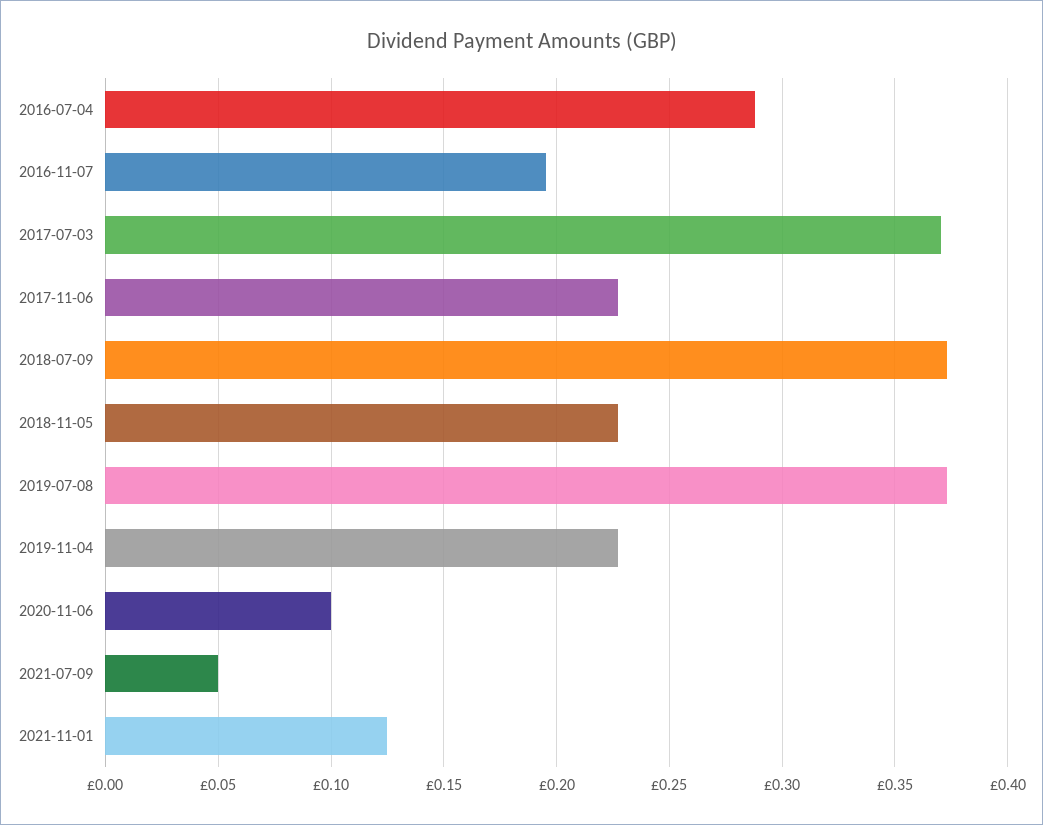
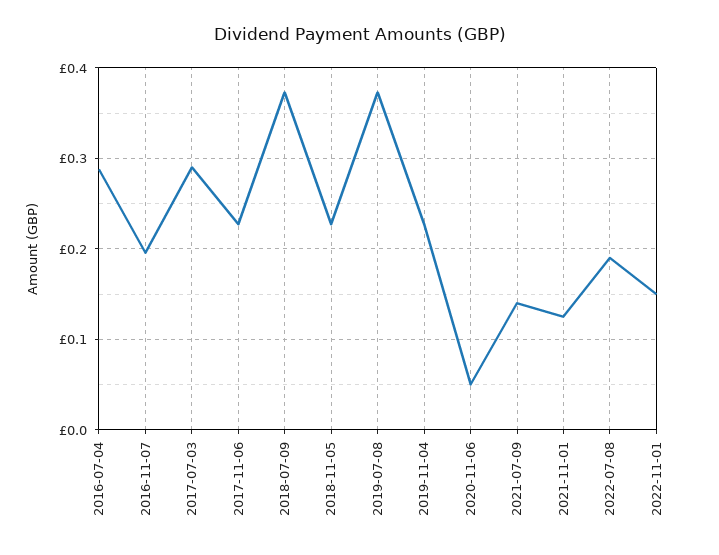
2017-07-03: 0.37 -> 0.29
2020-11-06: 0.1 -> 0.05
2021-07-09: 0.05 -> 0.14
2022-07-08: none -> 0.19
2022-11-01: none -> 0.15

